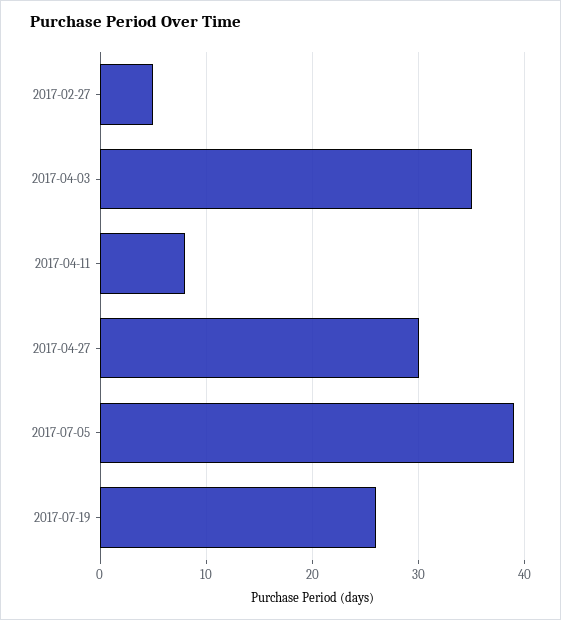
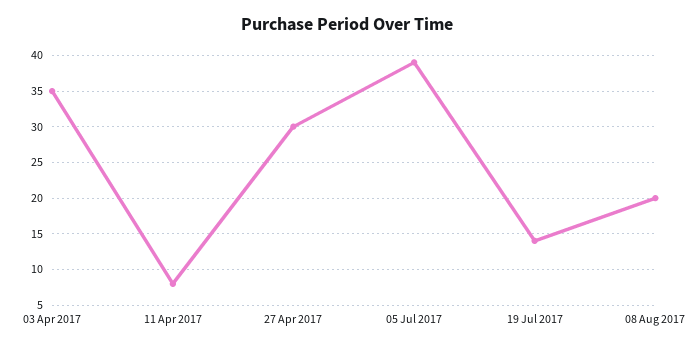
2017-02-27: 5 -> none
2017-07-19: 26 -> 14
08 Aug 2017: none -> 20

